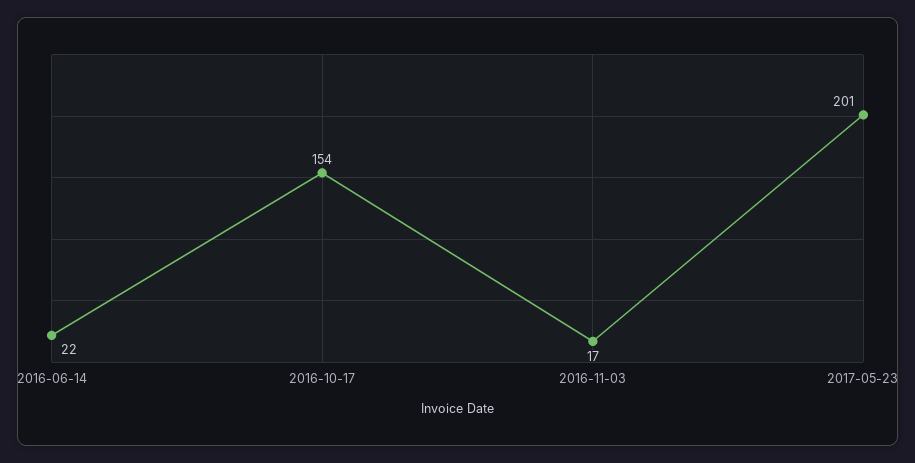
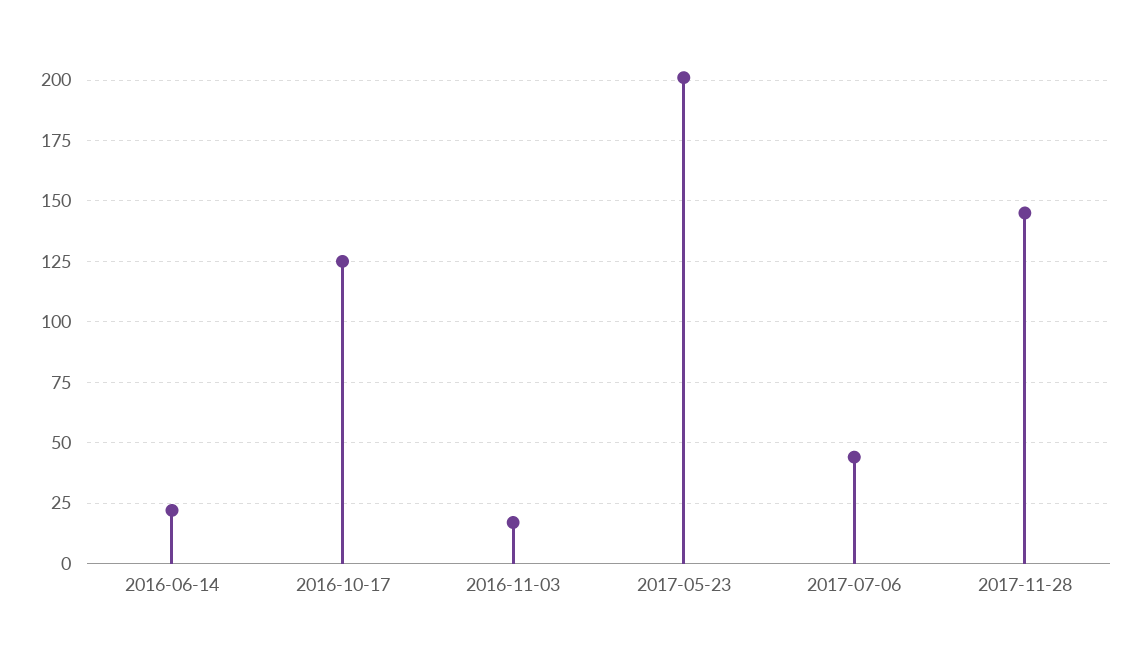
2016-10-17: 154 -> 125
2017-07-06: none -> 45
2017-11-28: none -> 145

